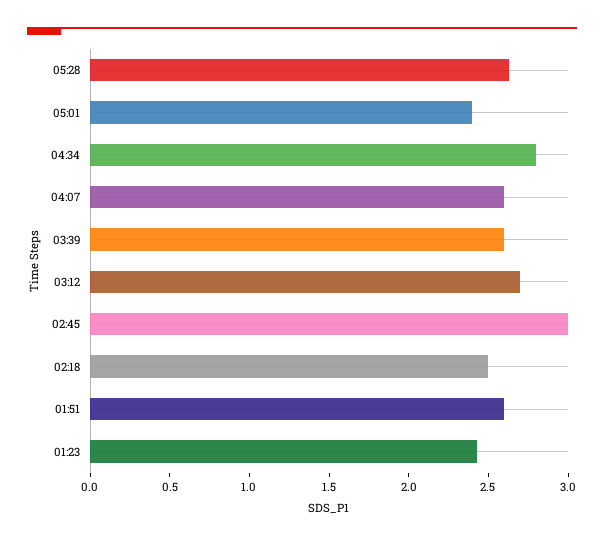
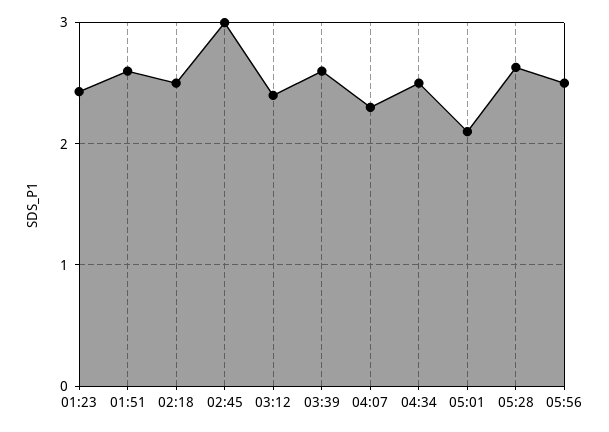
05:01: 2.4 -> 2.1
04:34: 2.8 -> 2.5
04:07: 2.6 -> 2.3
03:12: 2.7 -> 2.4
05:56: none -> 2.5

